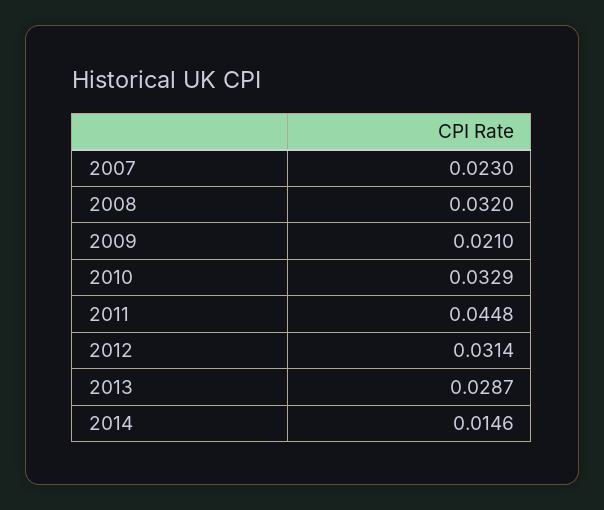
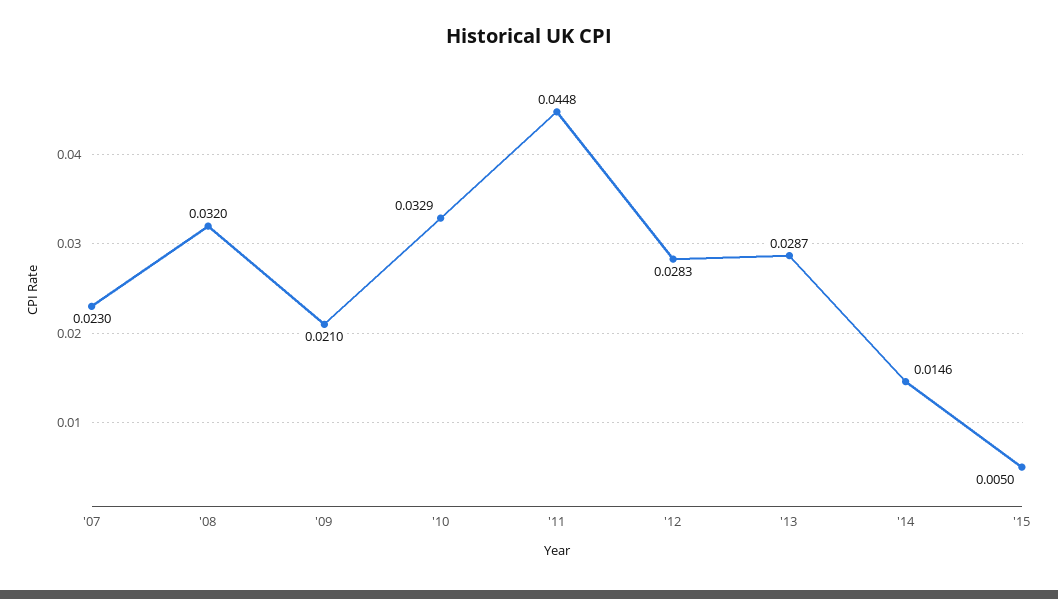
2012: 0.0314 -> 0.0283
'15: none -> 0.005

